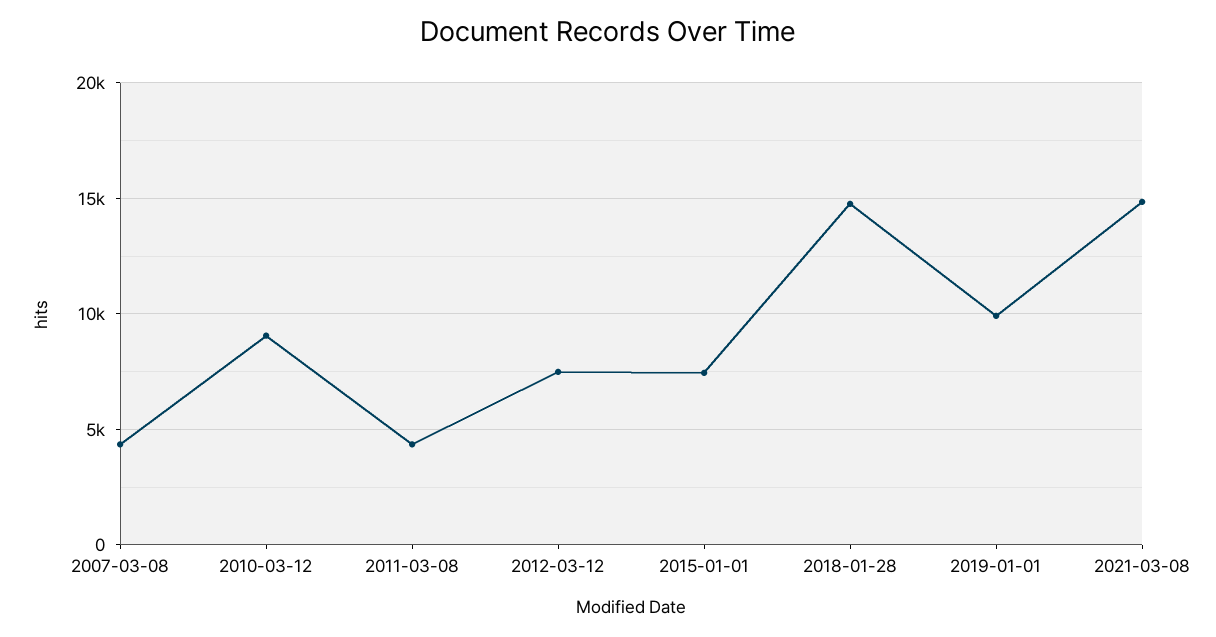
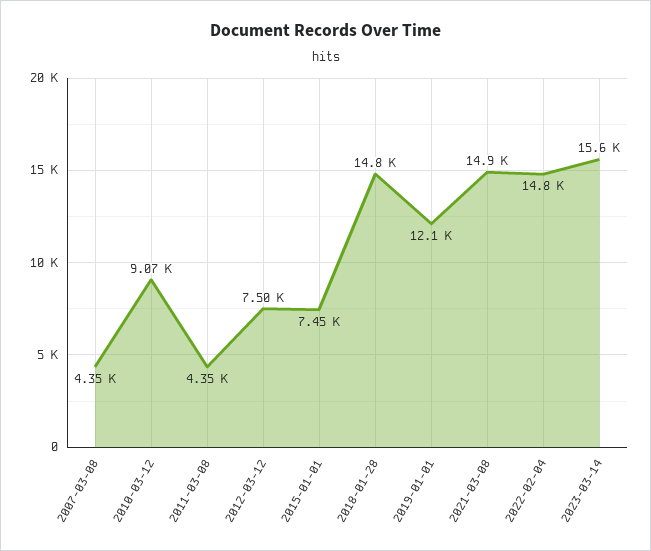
2019-01-01: 10000 -> 12100
2022-02-04: none -> 14800
2023-03-14: none -> 15600

